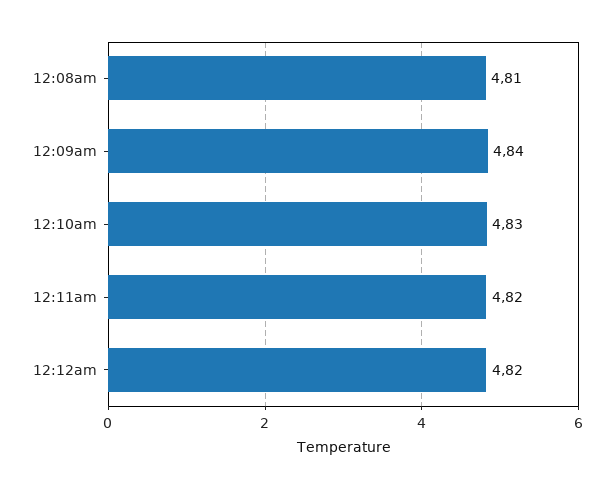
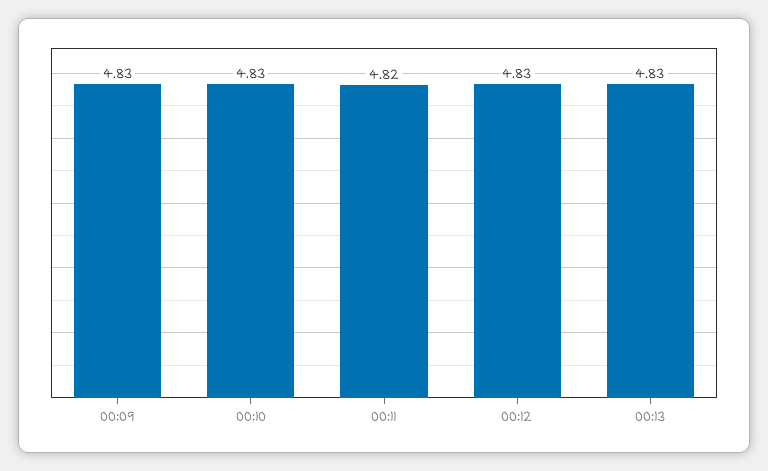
12:08am: 4.81 -> none
12:09am: 4.84 -> 4.83
12:12am: 4.82 -> 4.83
00:13: none -> 4.83

